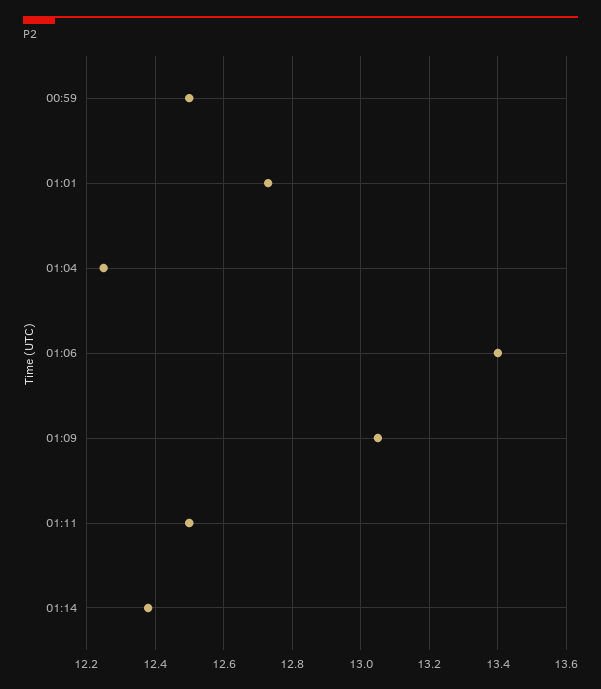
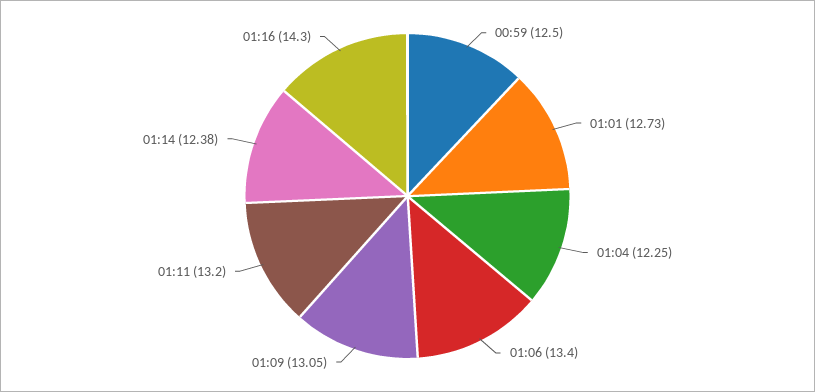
01:11: 12.5 -> 13.2
01:16: none -> 14.3

